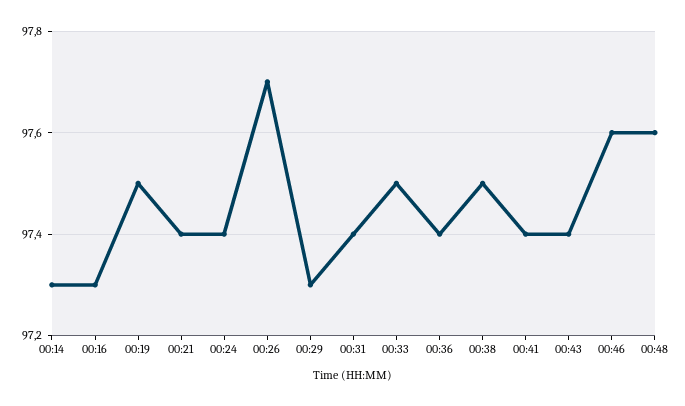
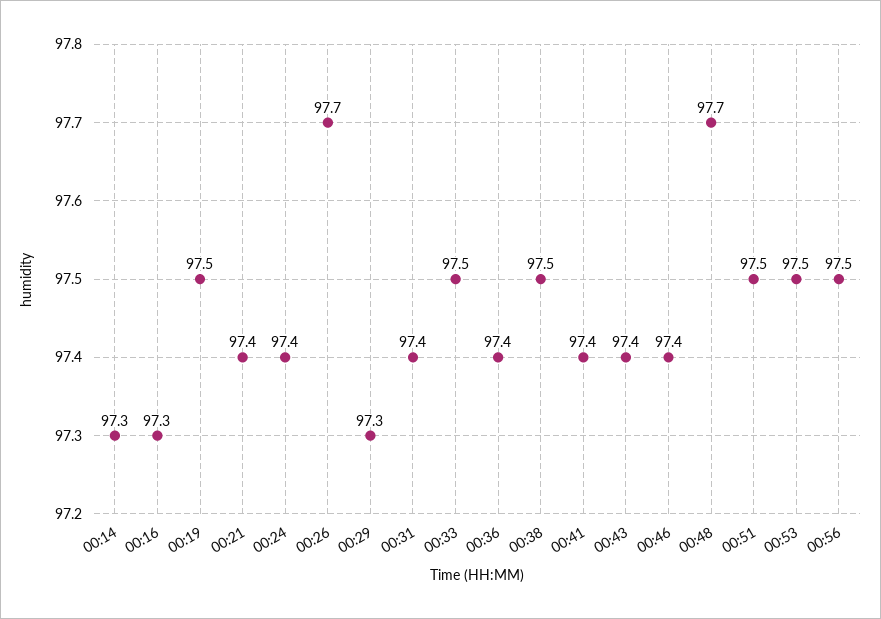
00:46: 97.6 -> 97.4
00:48: 97.6 -> 97.7
00:51: none -> 97.5
00:53: none -> 97.5
00:56: none -> 97.5

